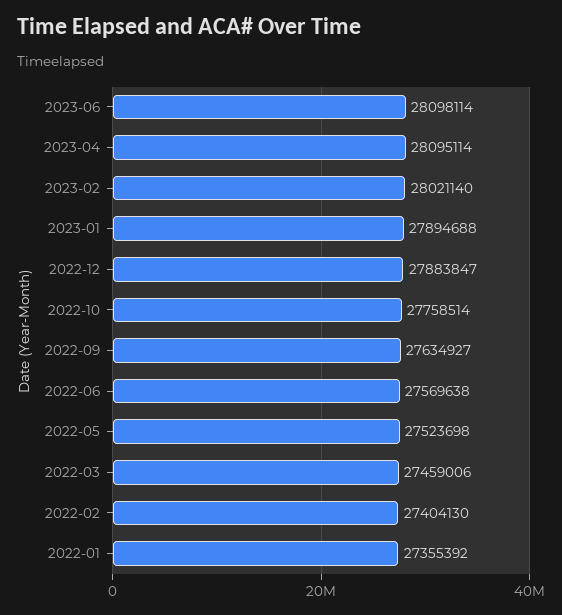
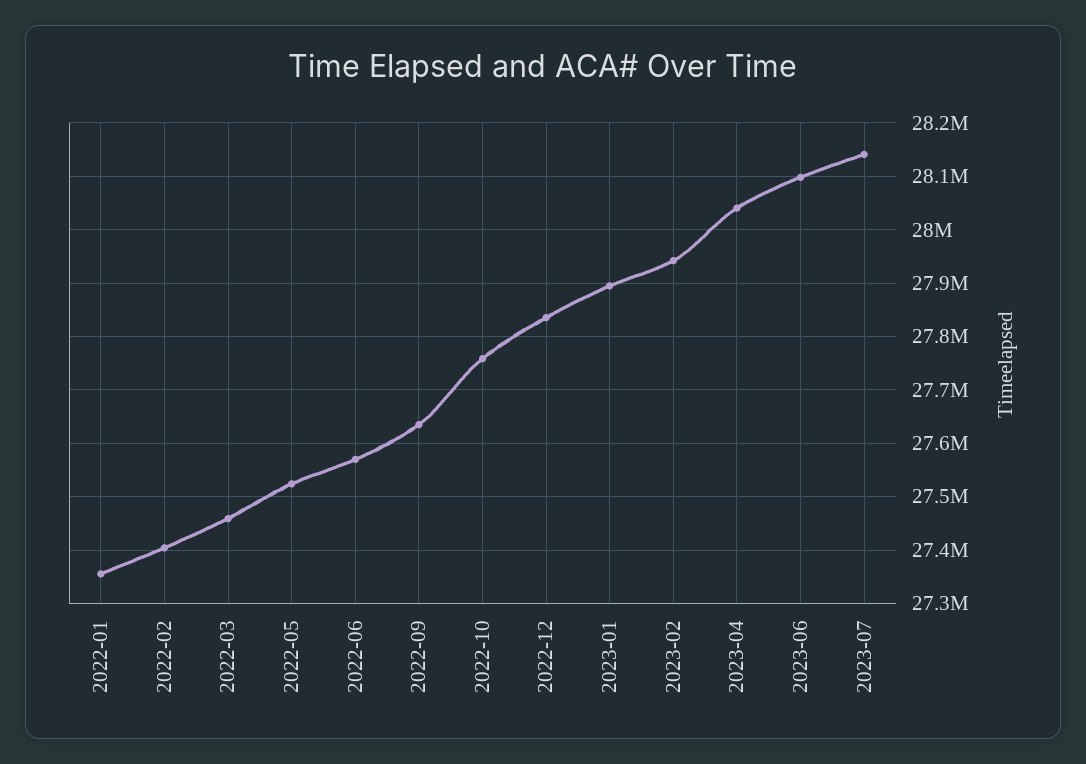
2023-04: 28095114 -> 28040000
2023-02: 28021140 -> 27940000
2022-12: 27883847 -> 27840000
2023-07: none -> 28140000

